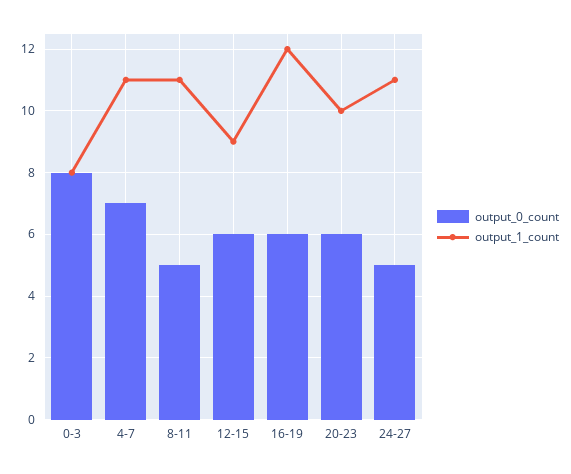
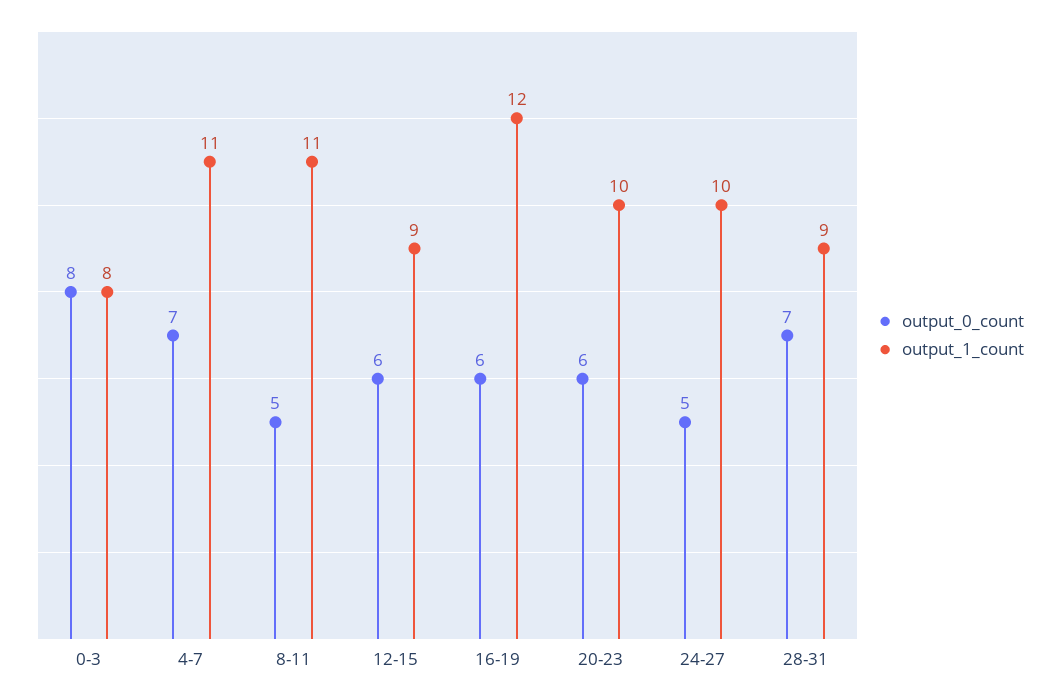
output_1_count, 24-27: 11 -> 10
output_0_count, 28-31: none -> 7
output_1_count, 28-31: none -> 9

